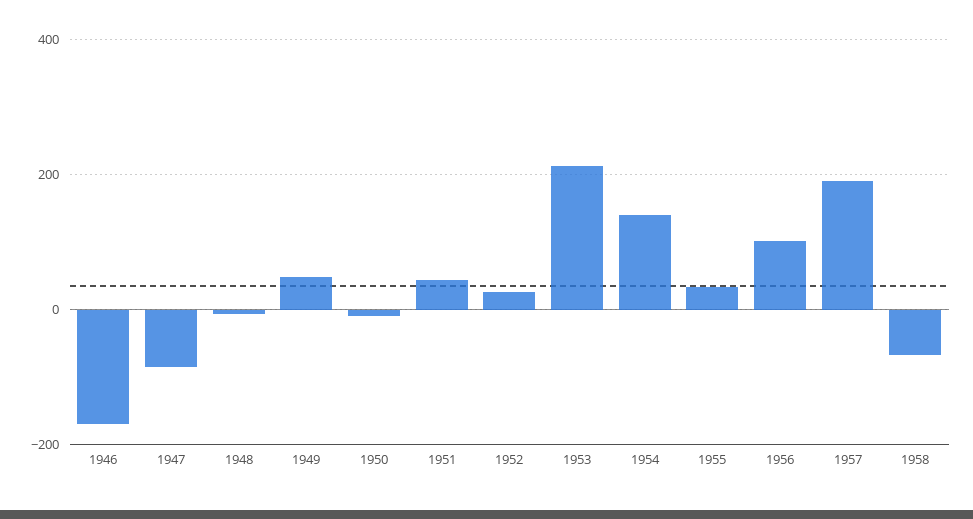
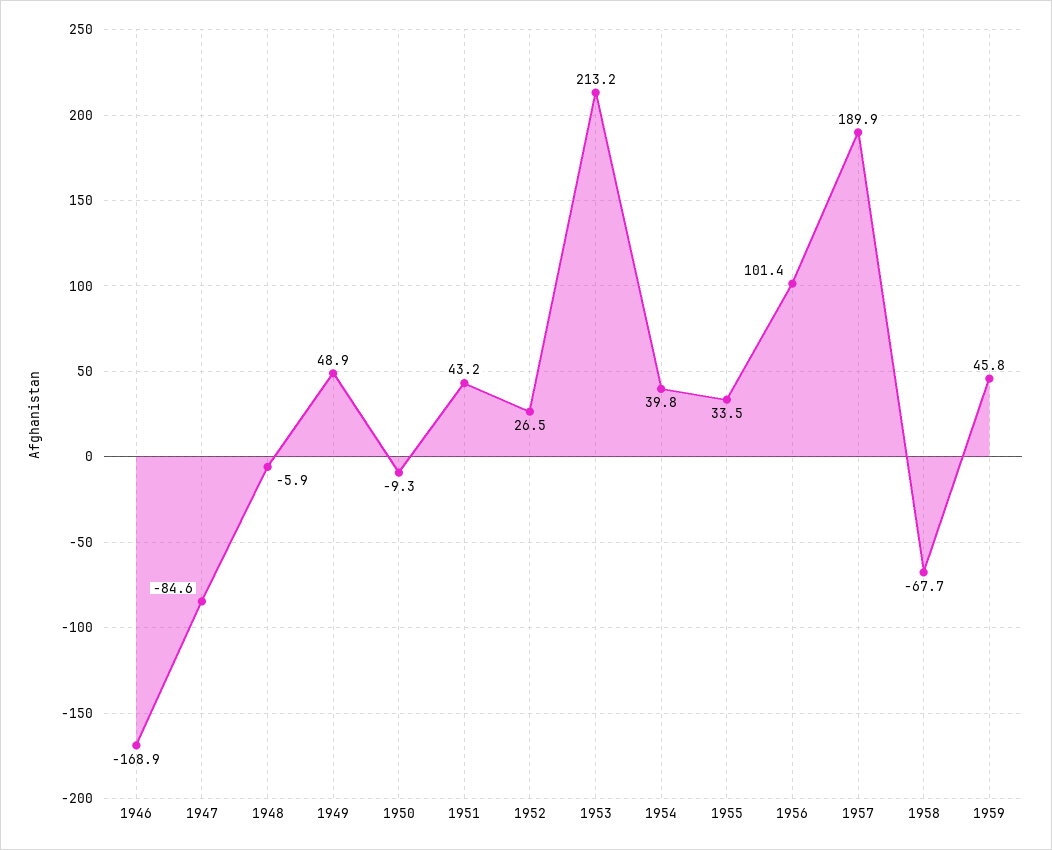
1954: 140 -> 39.8
1959: none -> 45.8

